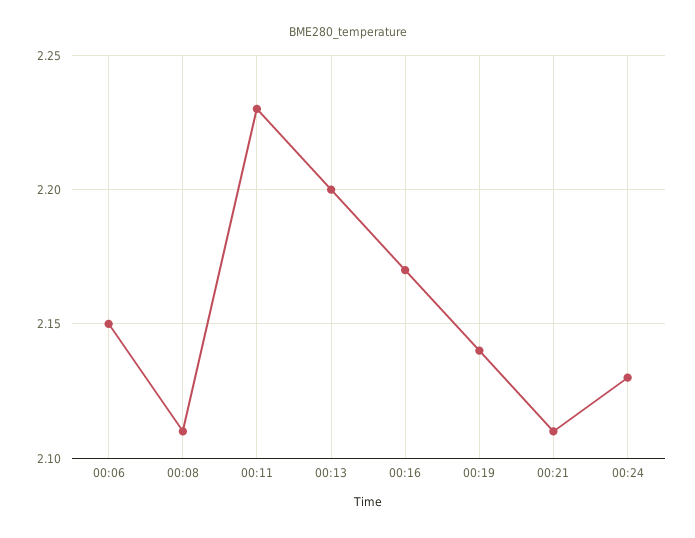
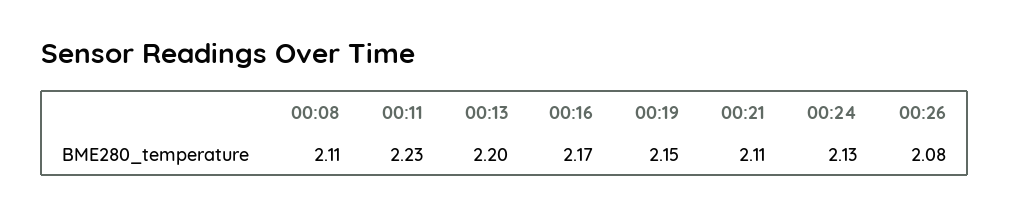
00:06: 2.15 -> none
00:19: 2.14 -> 2.15
00:26: none -> 2.08

